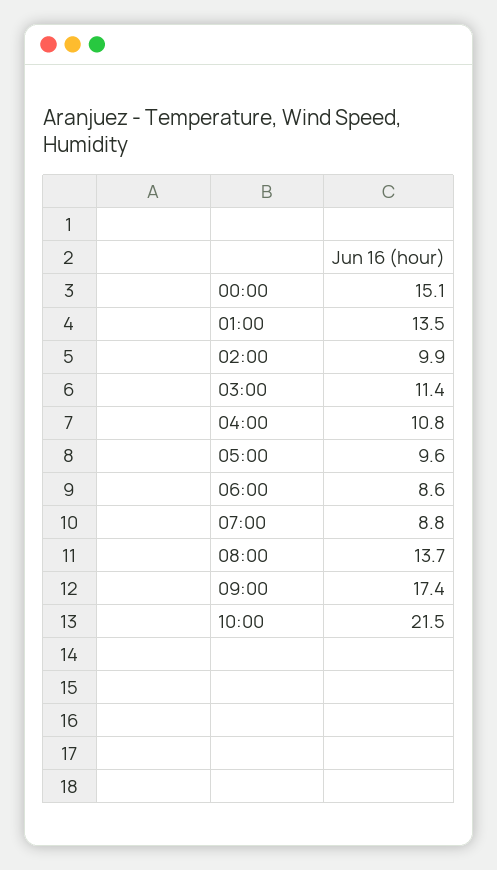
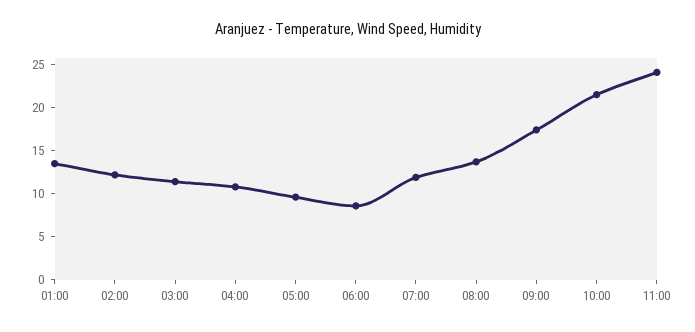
00:00: 15.1 -> none
02:00: 9.9 -> 12
07:00: 8.8 -> 12
11:00: none -> 24

